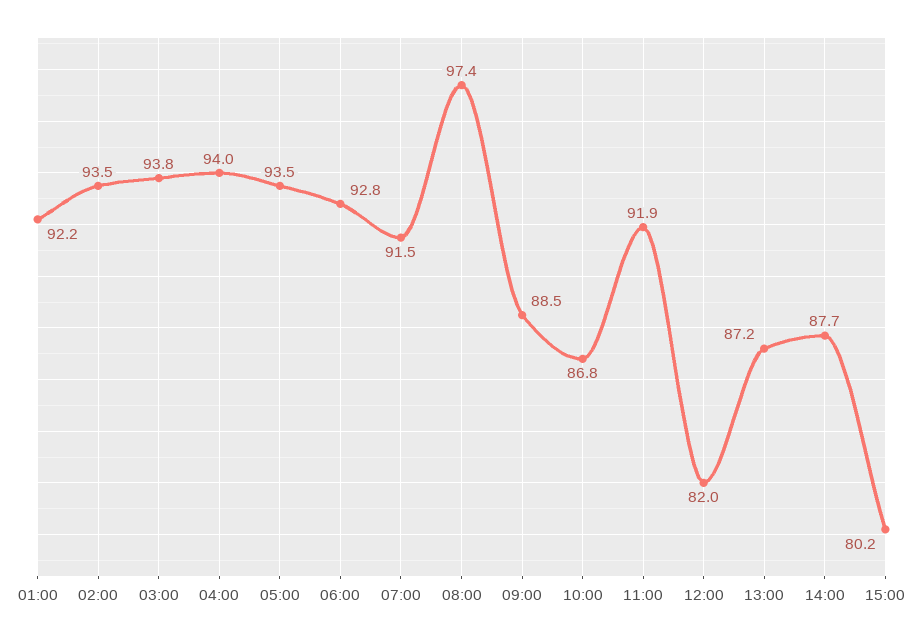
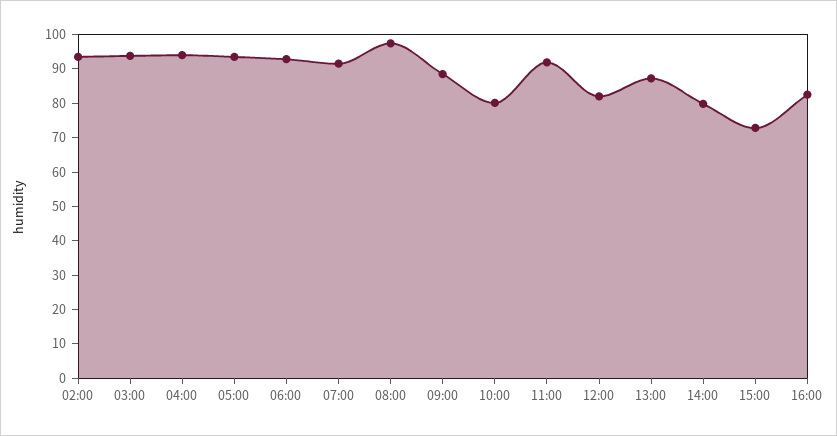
01:00: 92.2 -> none
10:00: 86.8 -> 80
14:00: 87.7 -> 80
15:00: 80.2 -> 72.5
16:00: none -> 82.5

